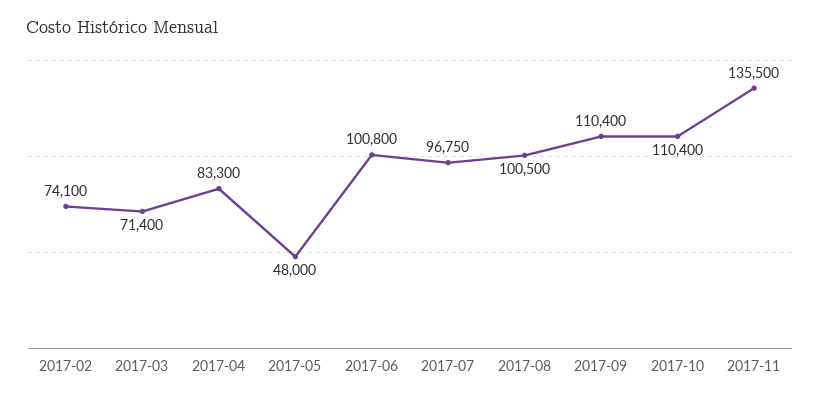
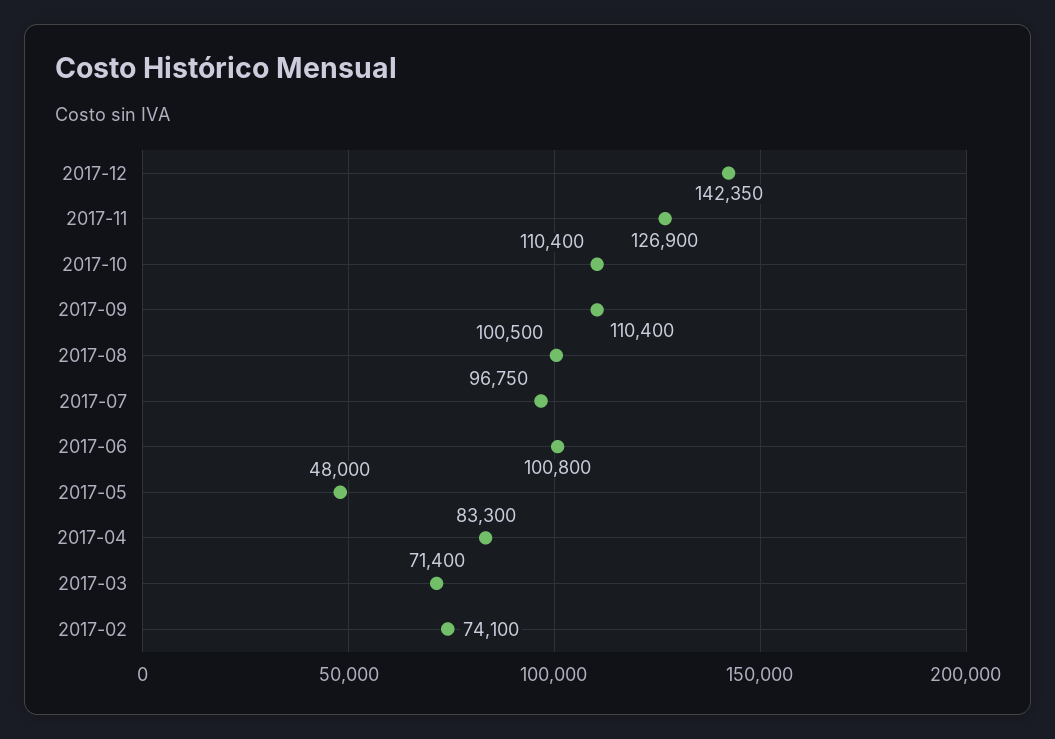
2017-11: 135500 -> 126900
2017-12: none -> 142350

